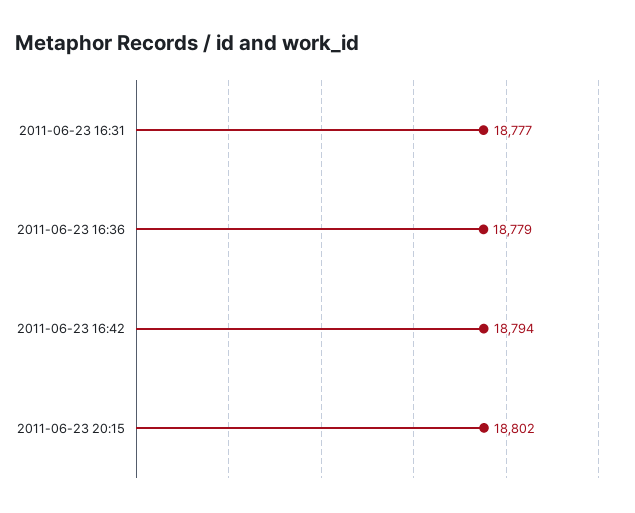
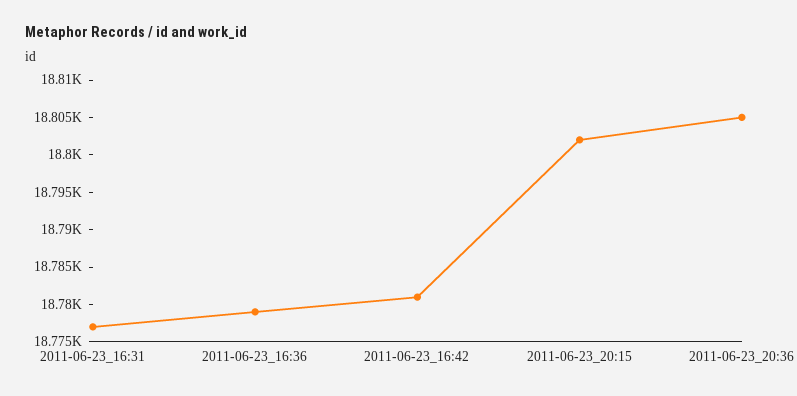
2011-06-23 16:42: 18794 -> 18780
2011-06-23_20:36: none -> 18805

